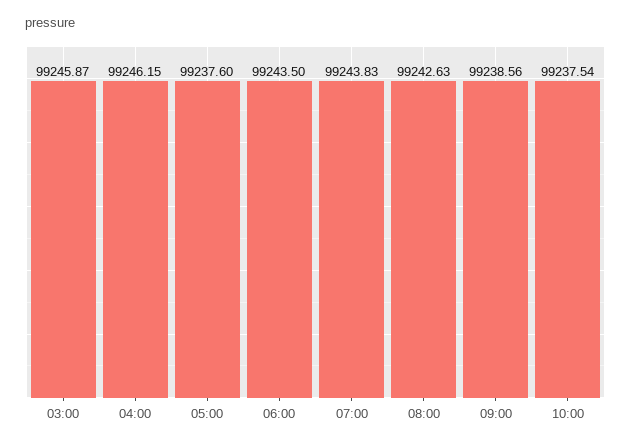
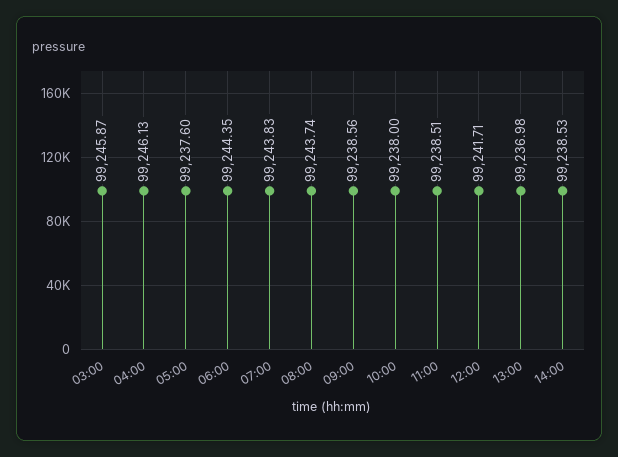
04:00: 99246.15 -> 99246.13
06:00: 99243.5 -> 99244.35
08:00: 99242.63 -> 99243.74
10:00: 99237.54 -> 99238
11:00: none -> 99238.51
12:00: none -> 99241.71
13:00: none -> 99236.98
14:00: none -> 99238.53

